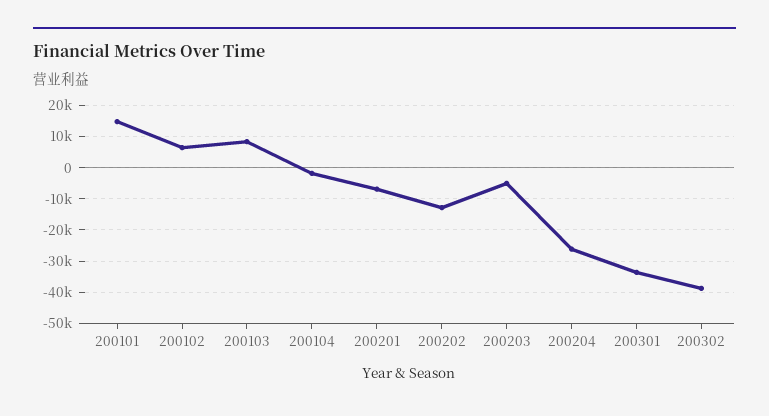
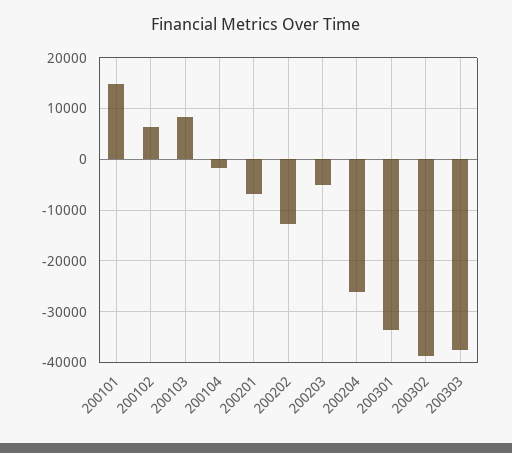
200303: none -> -38000

